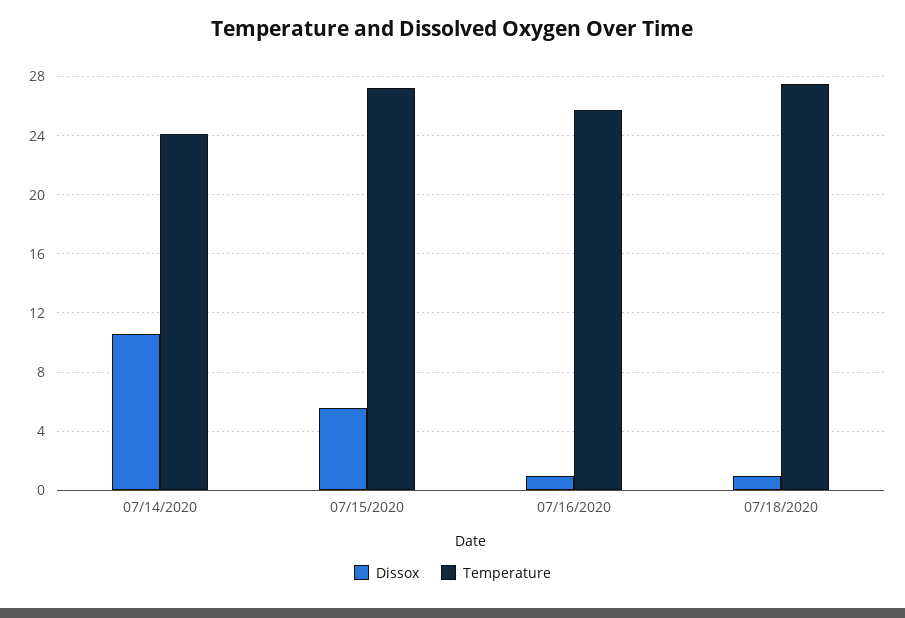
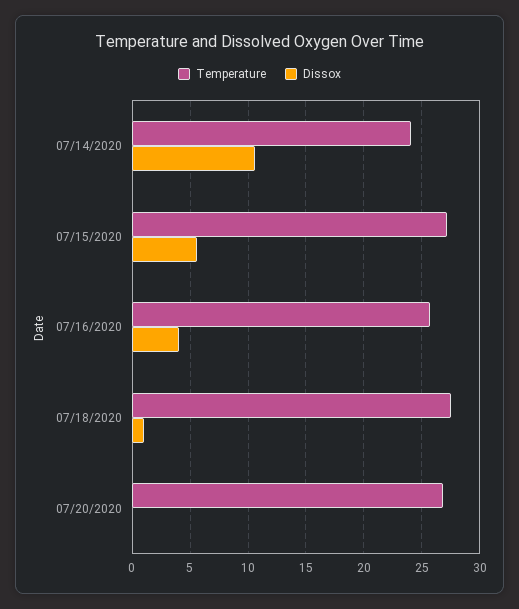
Dissox, 07/16/2020: 1 -> 4
Temperature, 07/20/2020: none -> 27
Dissox, 07/20/2020: none -> 0

